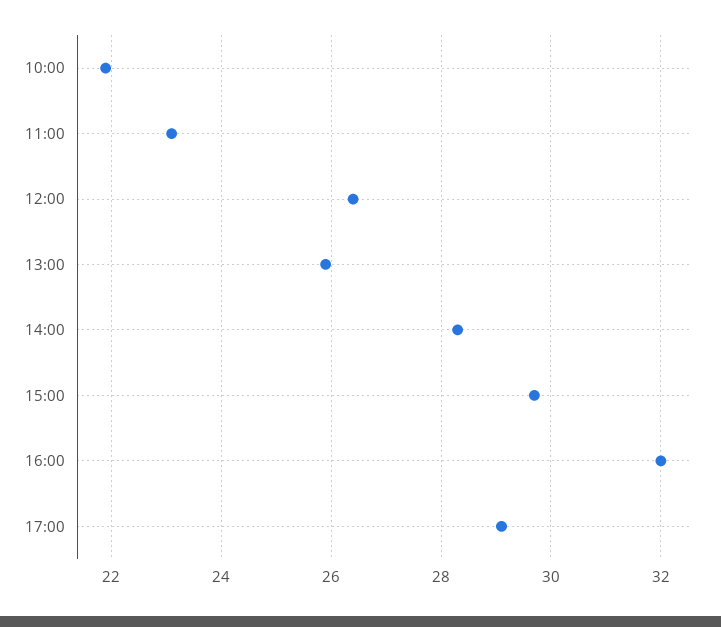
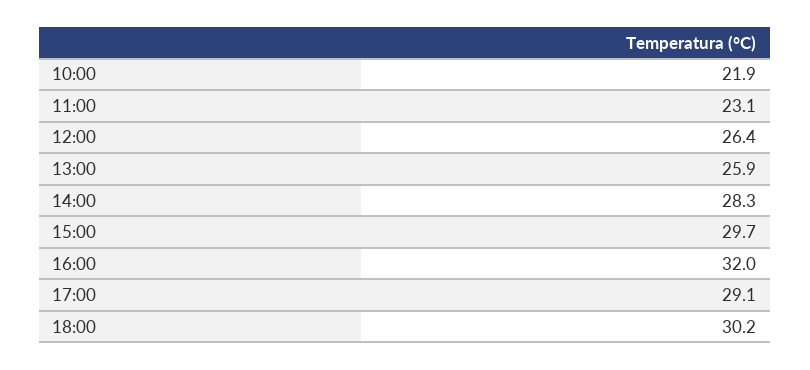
18:00: none -> 30.2

